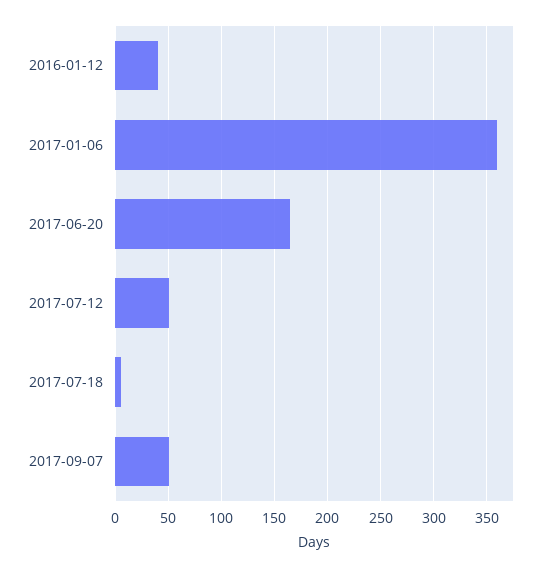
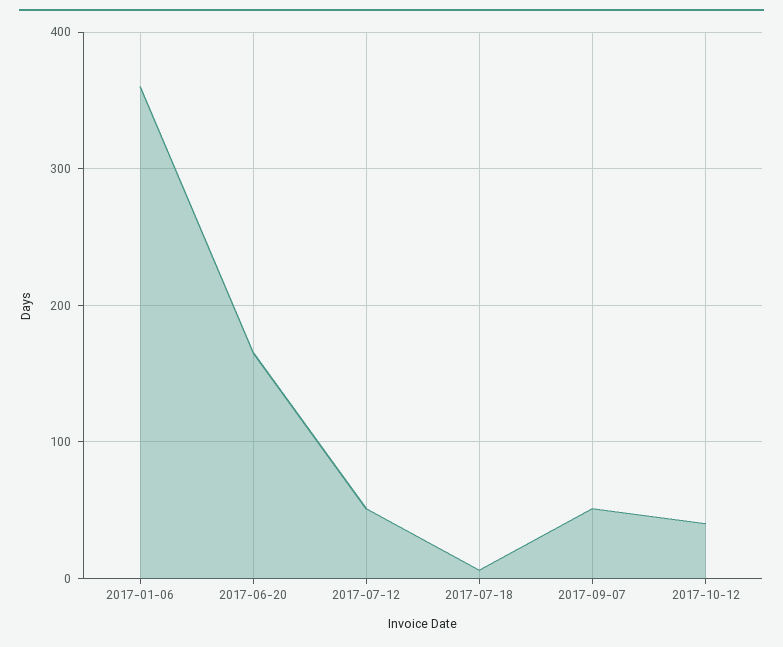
2016-01-12: 40 -> none
2017-10-12: none -> 40

